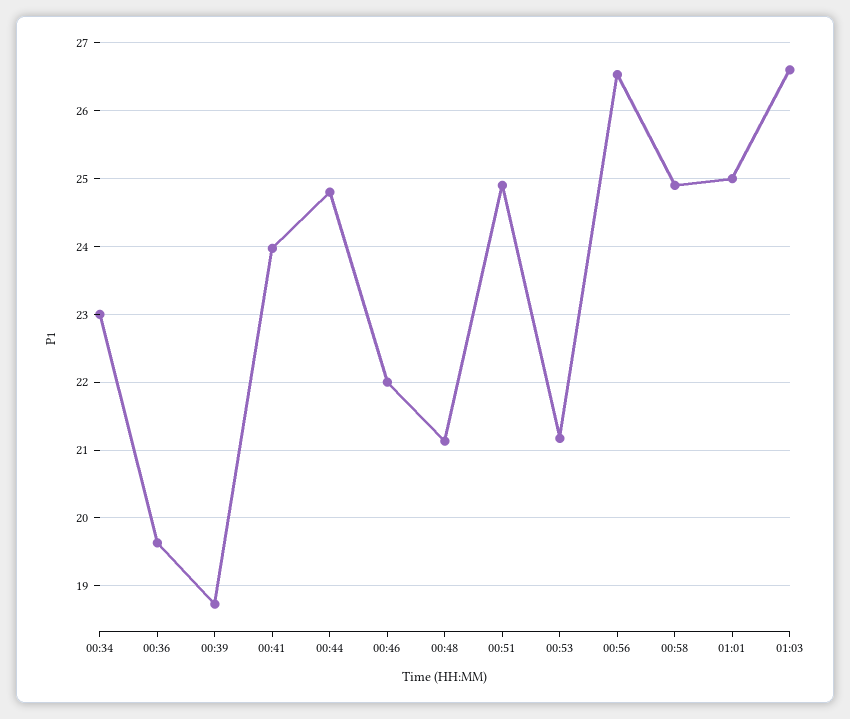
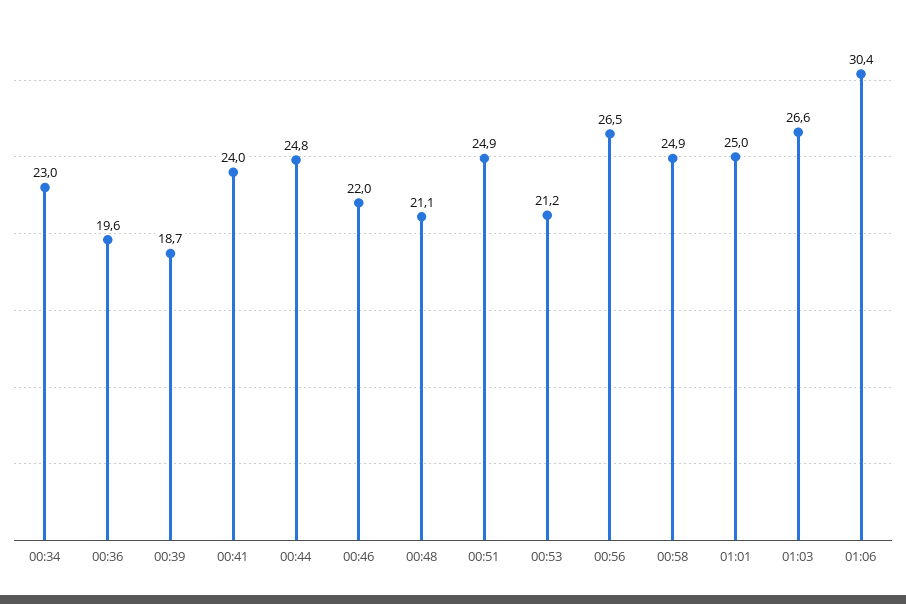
01:06: none -> 30.4

